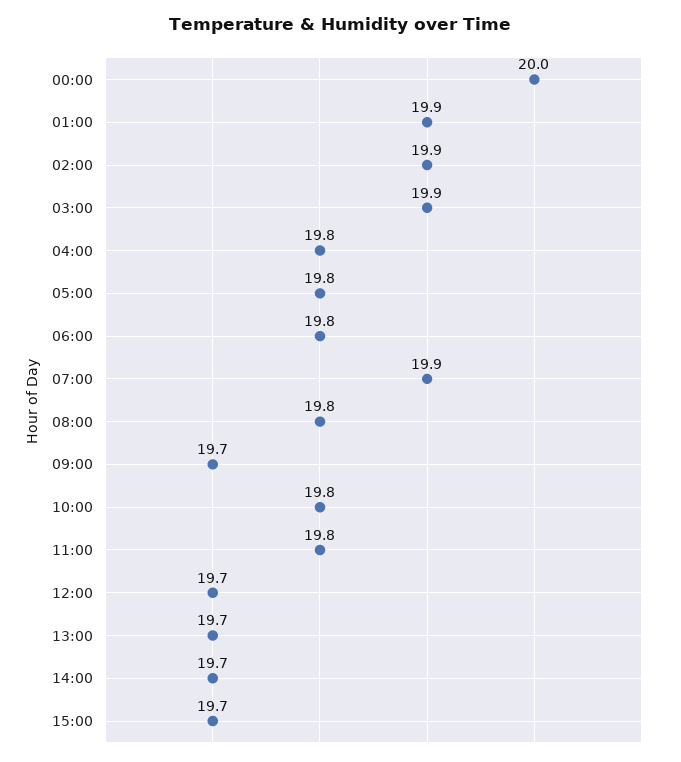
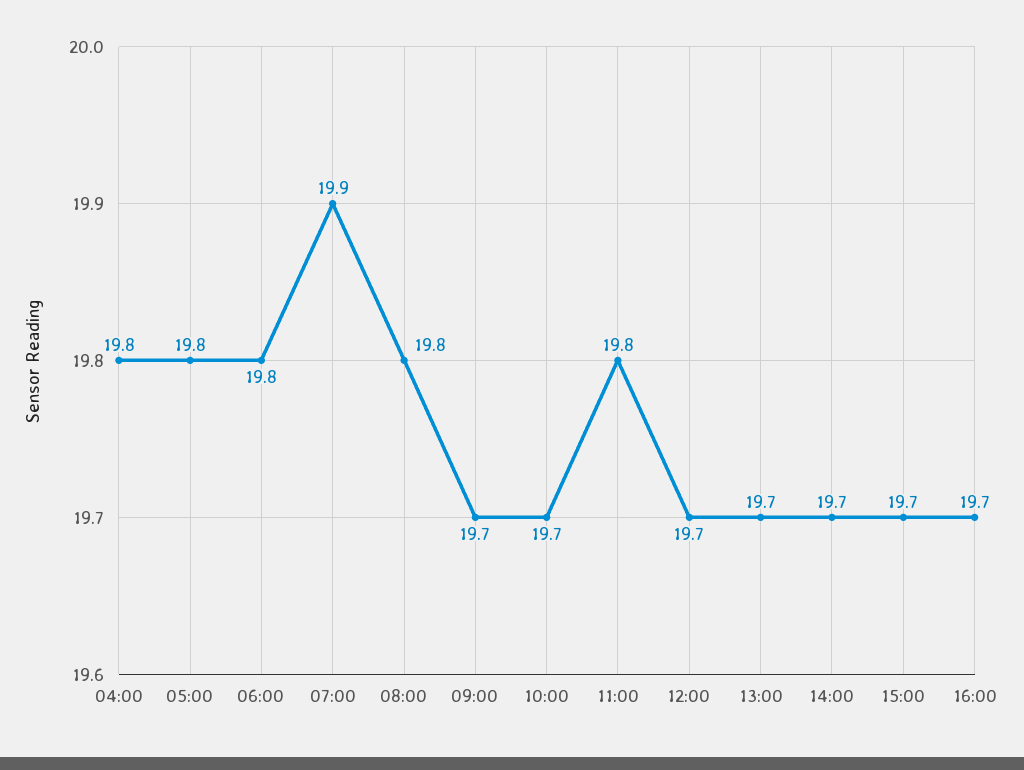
00:00: 20 -> none
01:00: 19.9 -> none
02:00: 19.9 -> none
03:00: 19.9 -> none
10:00: 19.8 -> 19.7
16:00: none -> 19.7

